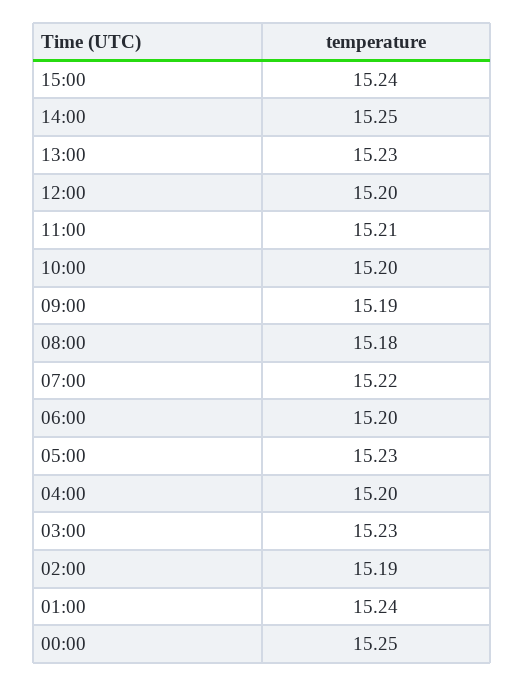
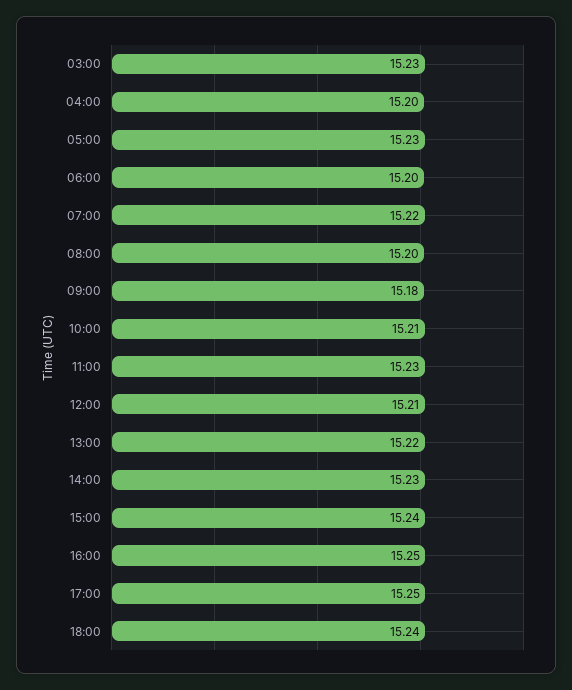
14:00: 15.25 -> 15.23
13:00: 15.23 -> 15.22
12:00: 15.2 -> 15.21
11:00: 15.21 -> 15.23
10:00: 15.2 -> 15.21
09:00: 15.19 -> 15.18
08:00: 15.18 -> 15.2
02:00: 15.19 -> none
01:00: 15.24 -> none
00:00: 15.25 -> none
16:00: none -> 15.25
17:00: none -> 15.25
18:00: none -> 15.24

